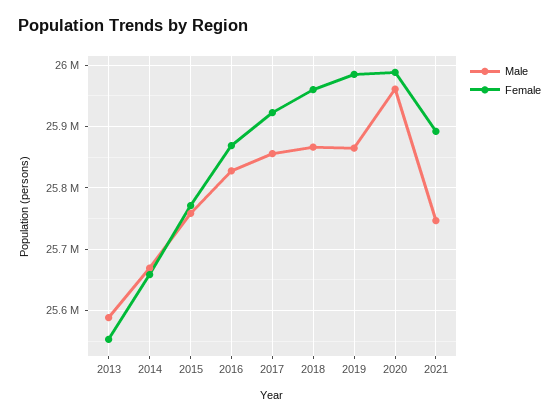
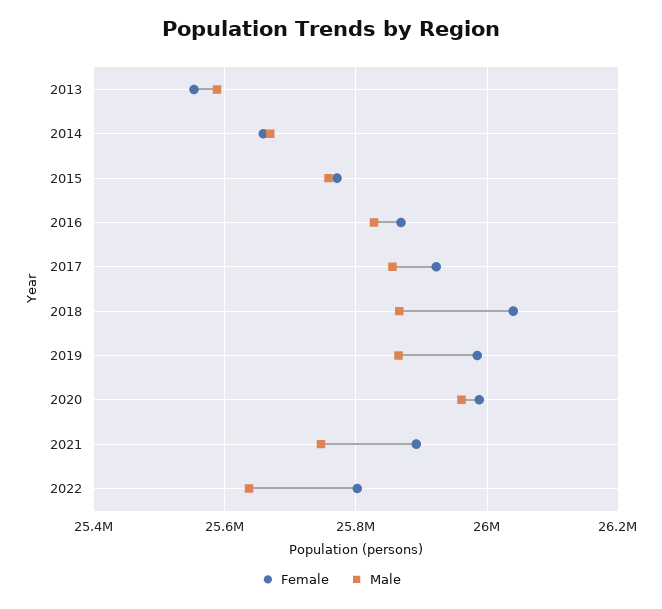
Female, 2018: 25960000 -> 26040000
Female, 2022: none -> 25800000
Male, 2022: none -> 25640000

